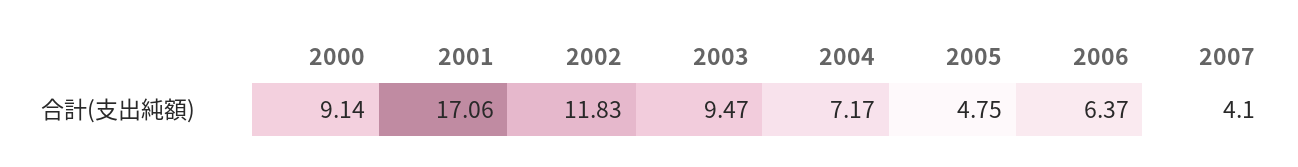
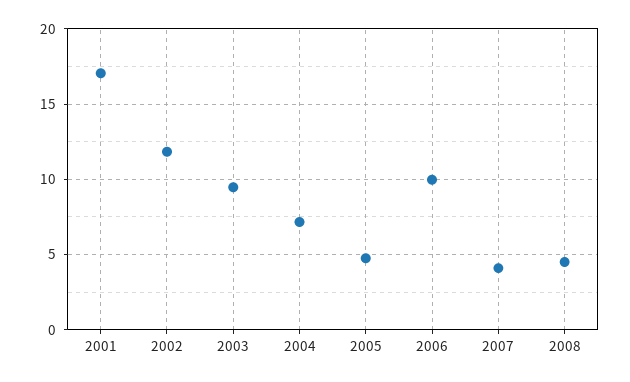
2000: 9.14 -> none
2006: 6.37 -> 10
2008: none -> 4.5

